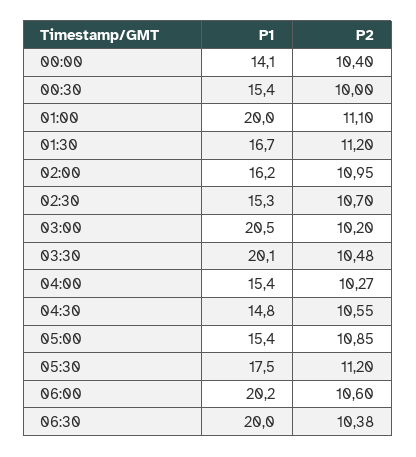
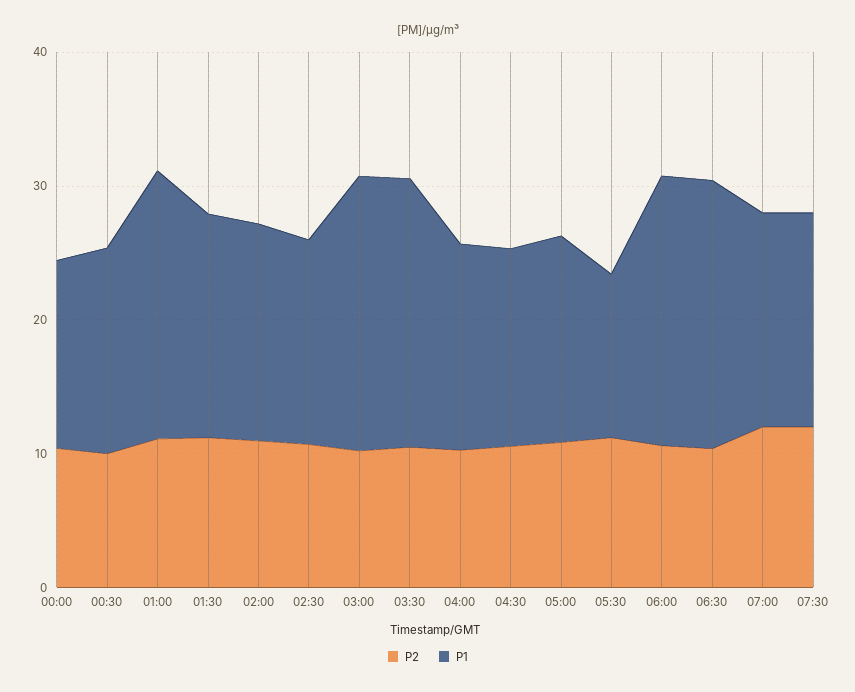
P1, 05:30: 17.5 -> 12
P2, 07:00: none -> 12
P1, 07:00: none -> 16
P2, 07:30: none -> 12
P1, 07:30: none -> 16

